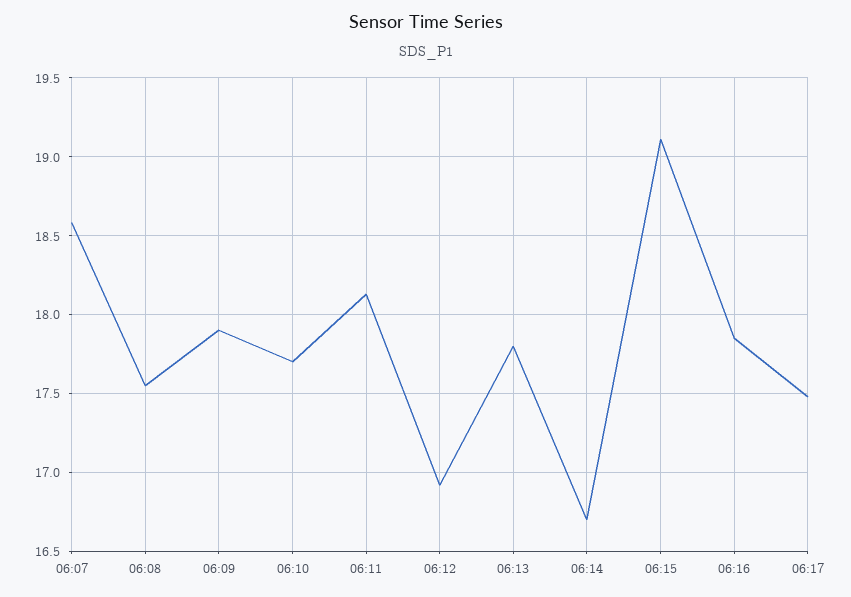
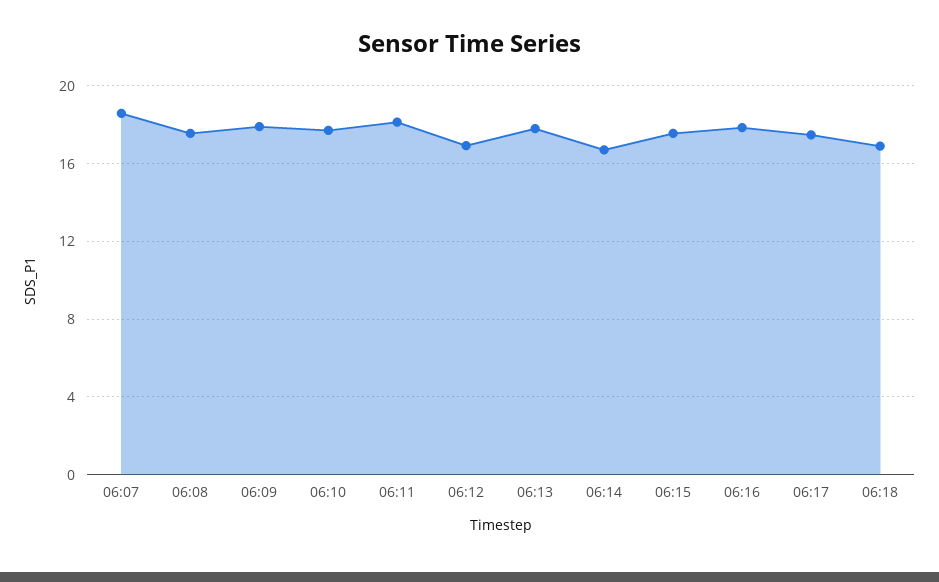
06:15: 19.1 -> 17.5
06:18: none -> 17

